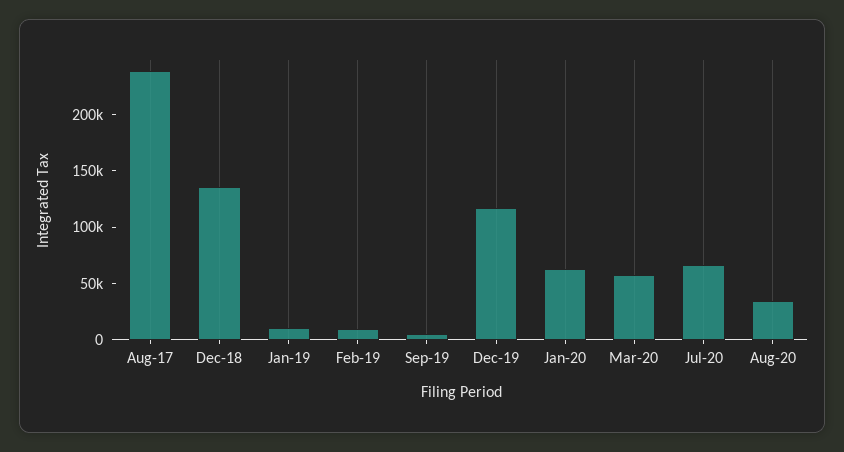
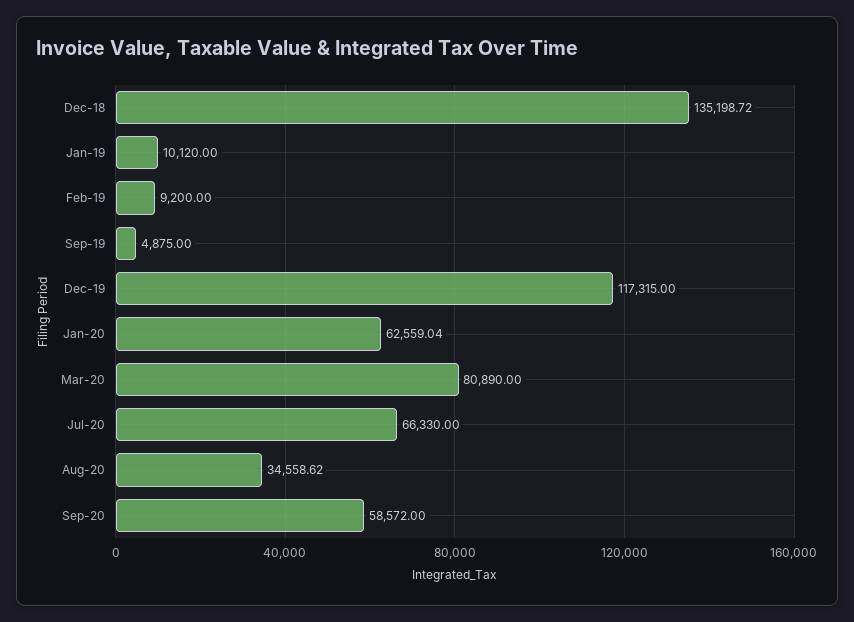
Aug-17: 240000 -> none
Mar-20: 60000 -> 80890
Sep-20: none -> 58572

